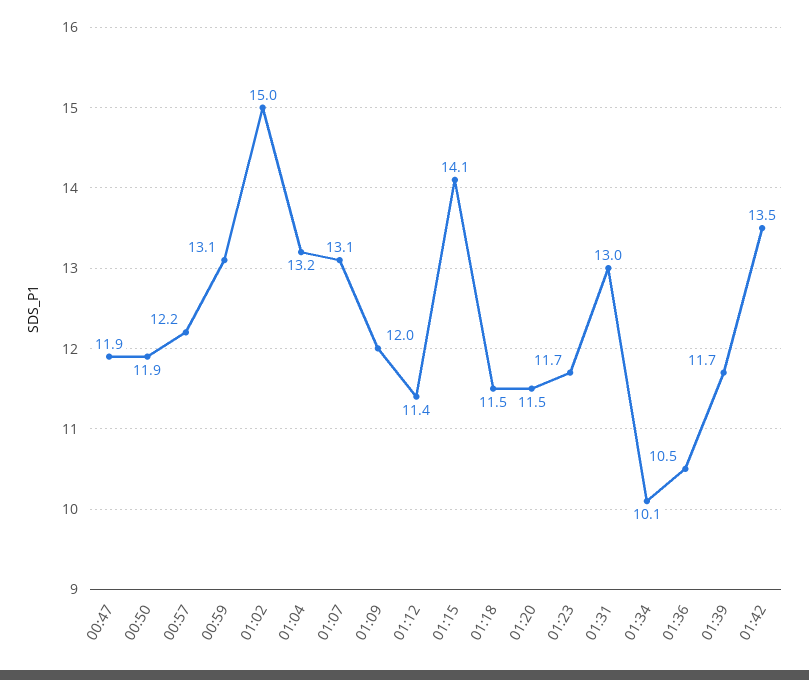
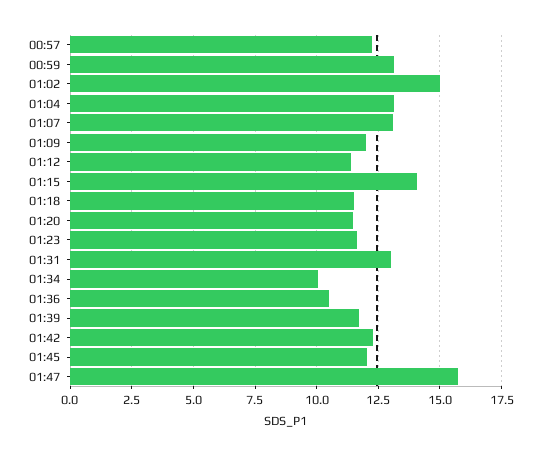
00:47: 11.9 -> none
00:50: 11.9 -> none
01:42: 13.5 -> 12.25
01:45: none -> 12
01:47: none -> 15.75

